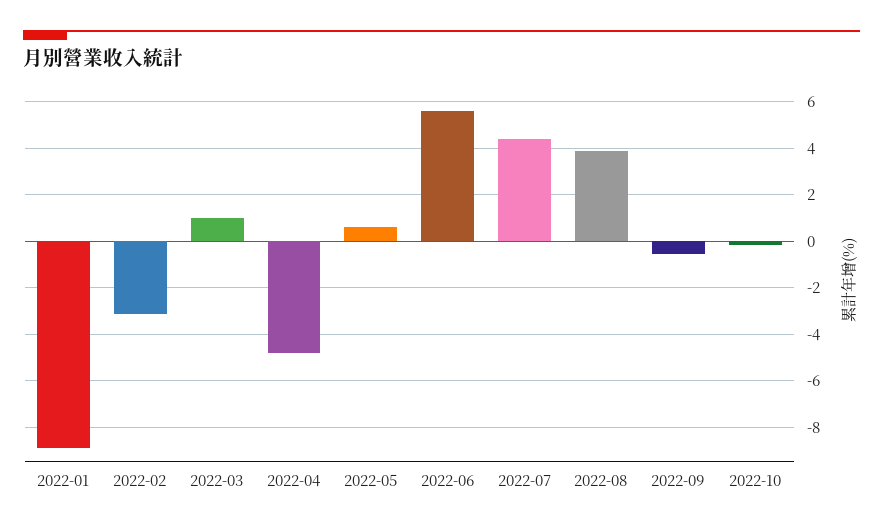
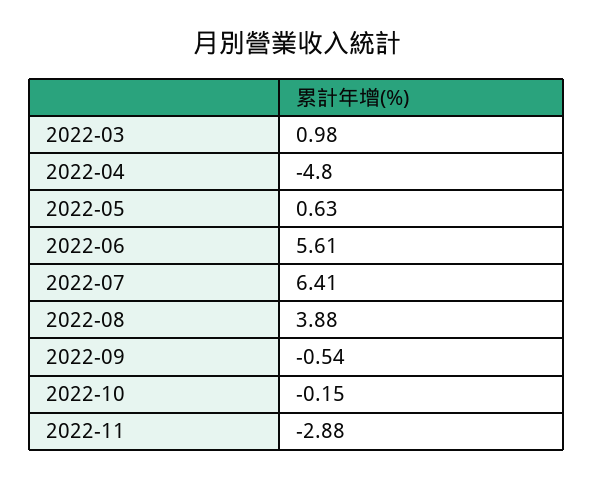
2022-01: -9 -> none
2022-02: -3 -> none
2022-07: 4.5 -> 6.41
2022-11: none -> -2.88

